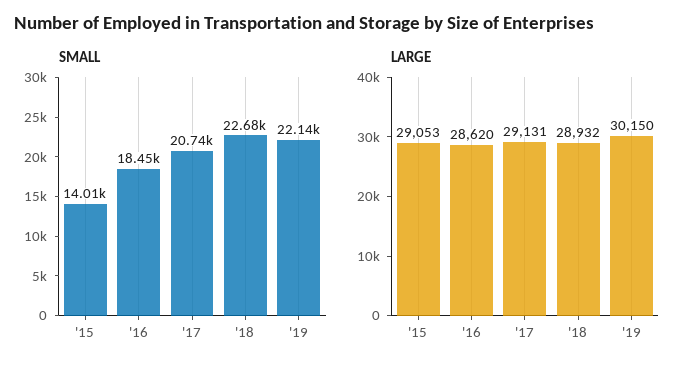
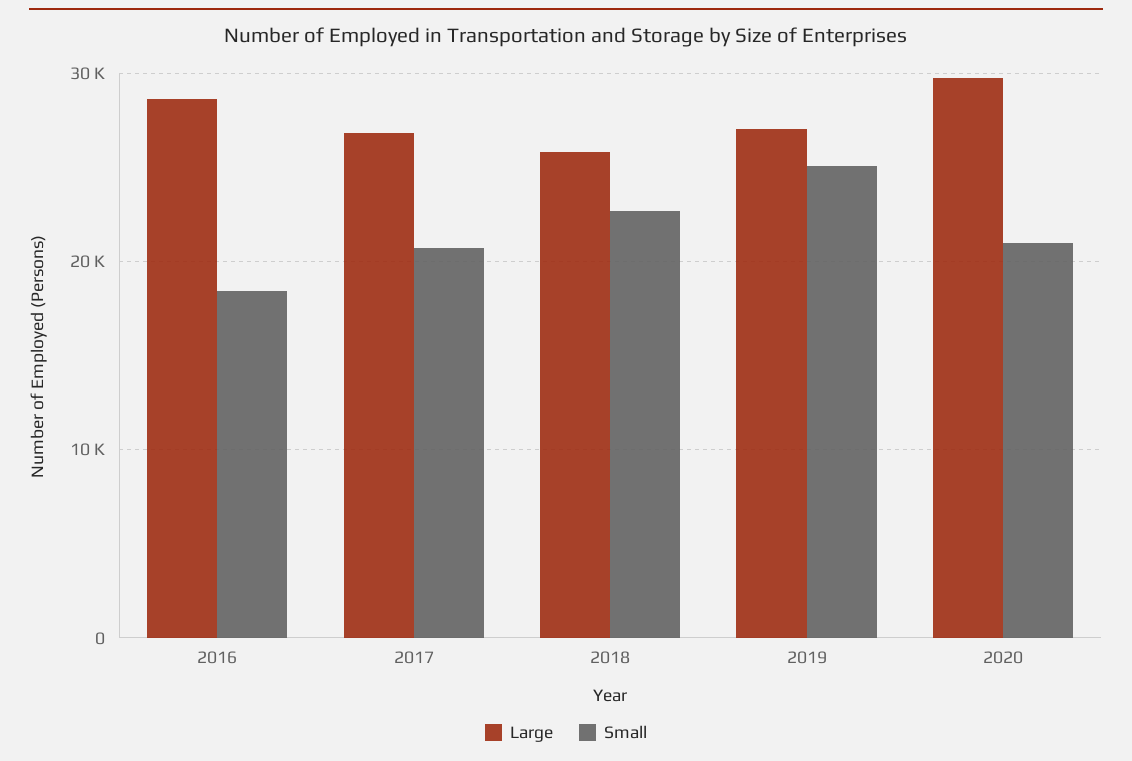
SMALL, '15: 14010 -> none
SMALL, '19: 22140 -> 25000
LARGE, '15: 29053 -> none
LARGE, '17: 29131 -> 27000
LARGE, '18: 28932 -> 26000
LARGE, '19: 30150 -> 27000
LARGE, 2020: none -> 30000
SMALL, 2020: none -> 21000

